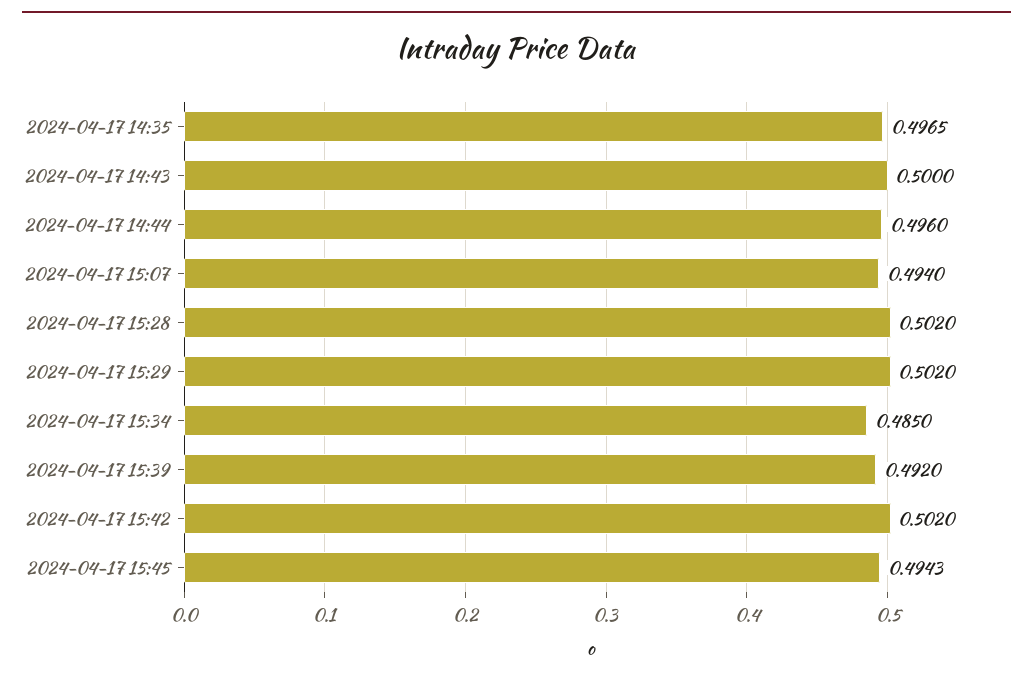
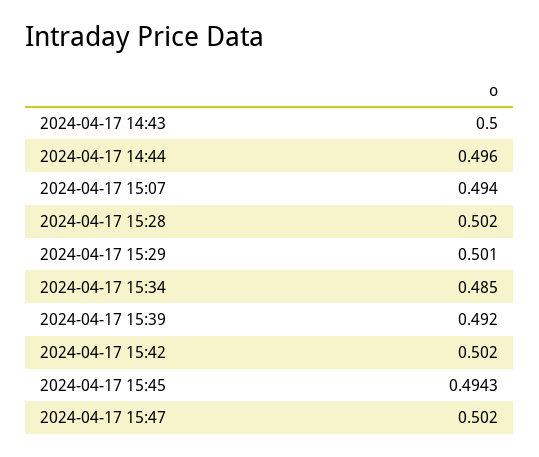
2024-04-17 14:35: 0.4965 -> none
2024-04-17 15:29: 0.502 -> 0.501
2024-04-17 15:47: none -> 0.502

